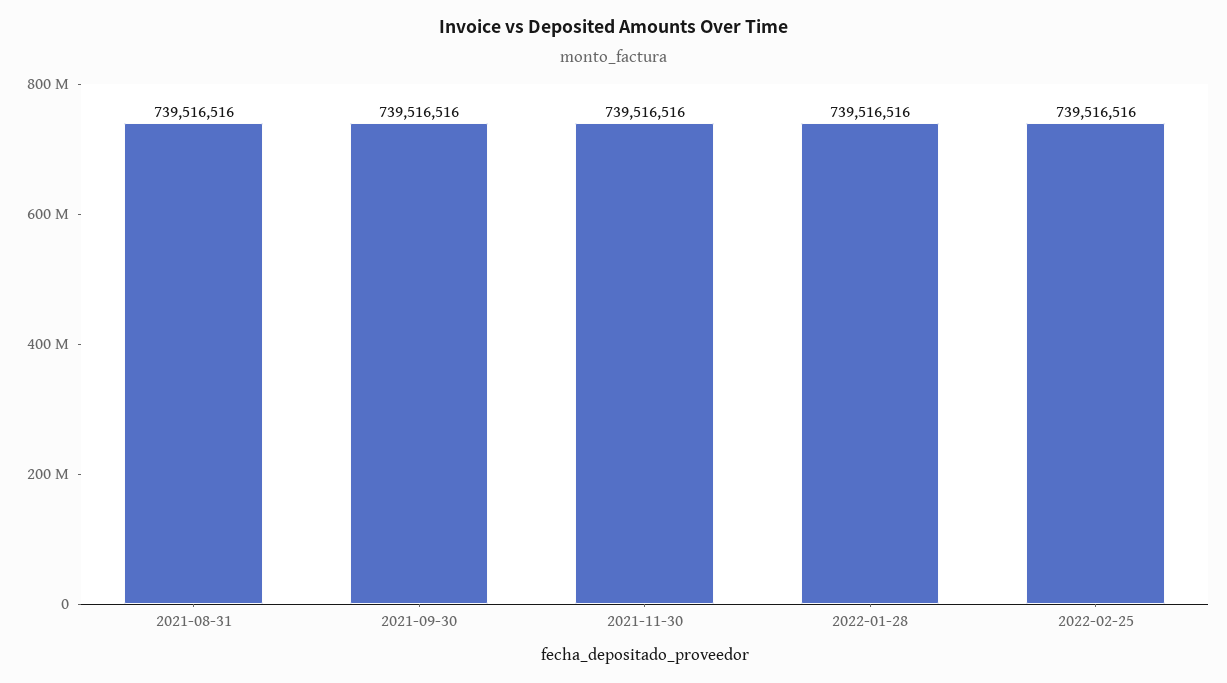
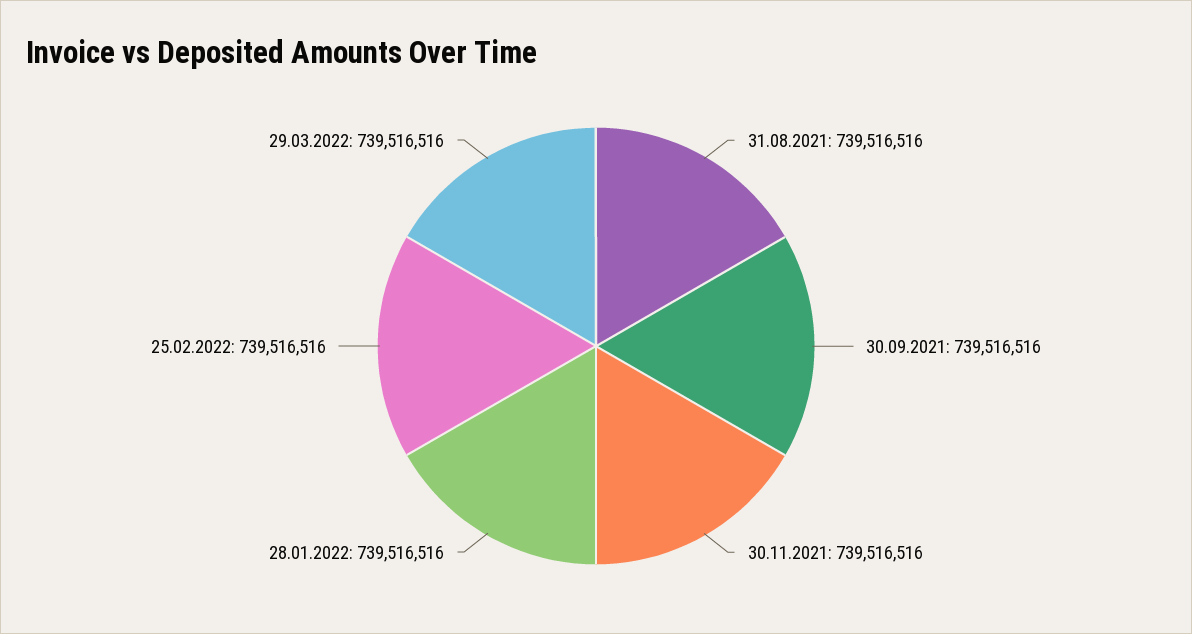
29.03.2022: none -> 739516516

